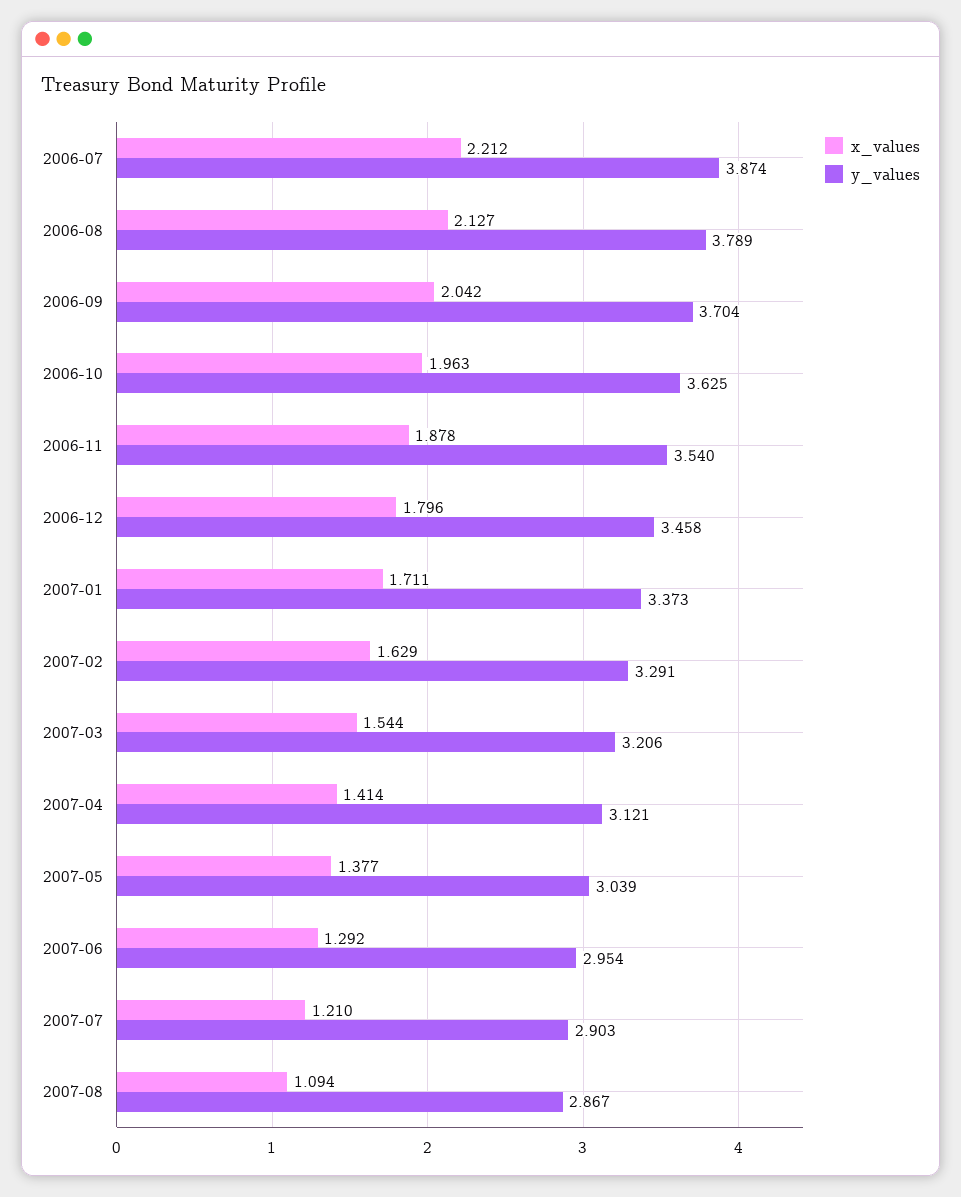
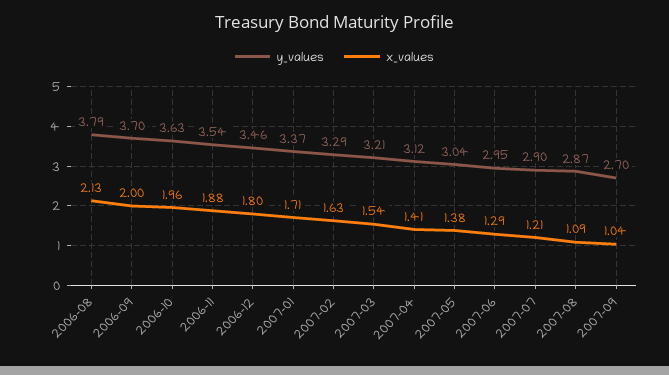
x_values, 2006-07: 2.212 -> none
y_values, 2006-07: 3.874 -> none
x_values, 2006-09: 2.042 -> 2
y_values, 2007-09: none -> 2.7
x_values, 2007-09: none -> 1.04

